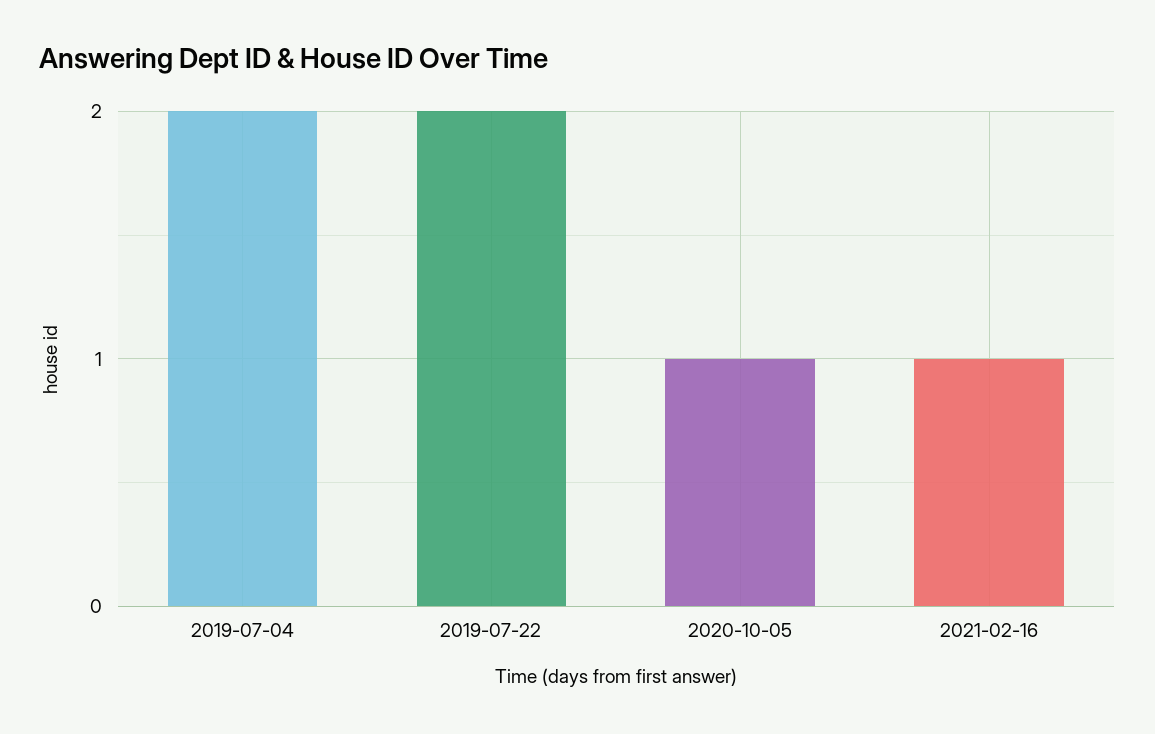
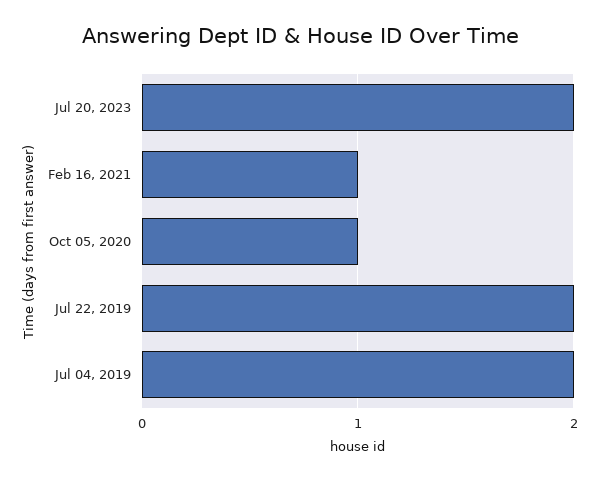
Jul 20, 2023: none -> 2

